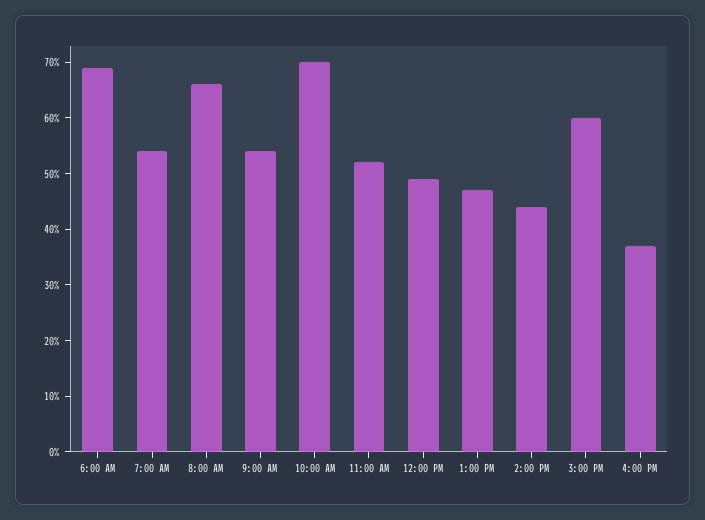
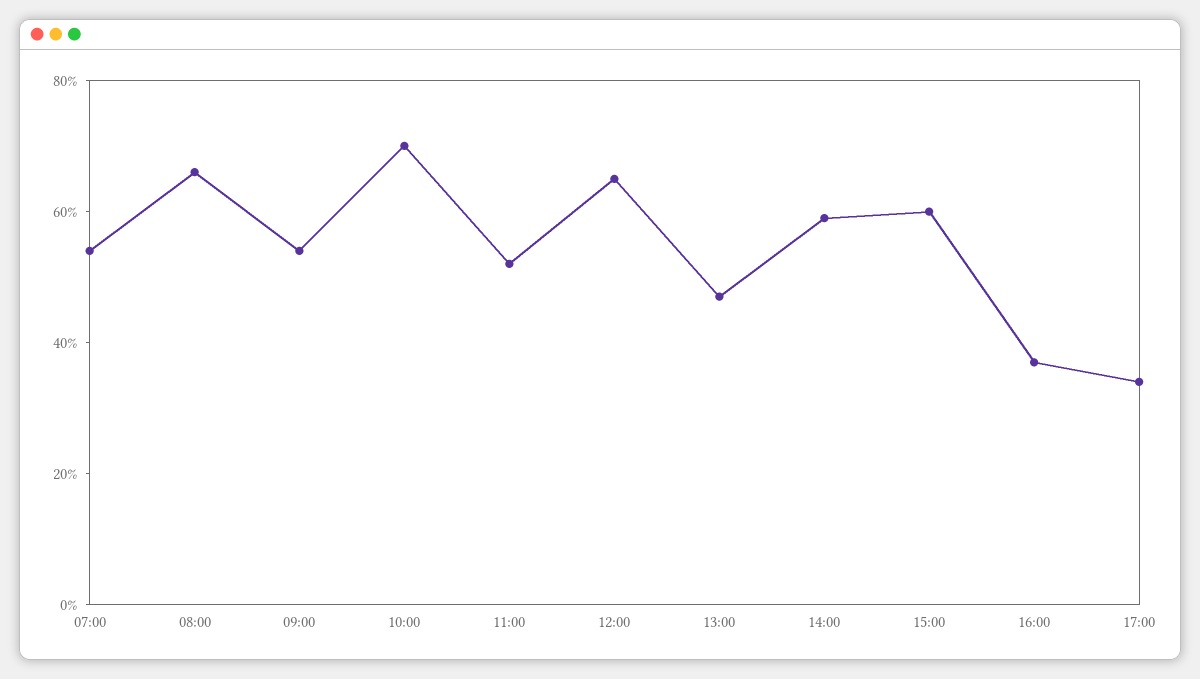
6:00 AM: 70 -> none
12:00 PM: 50 -> 65
2:00 PM: 45 -> 60
17:00: none -> 35

